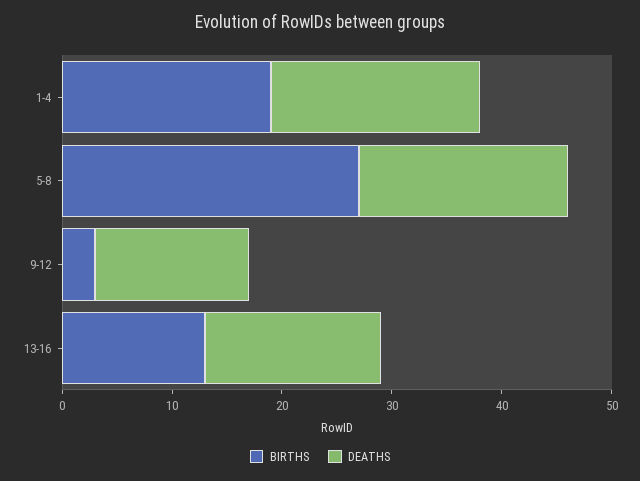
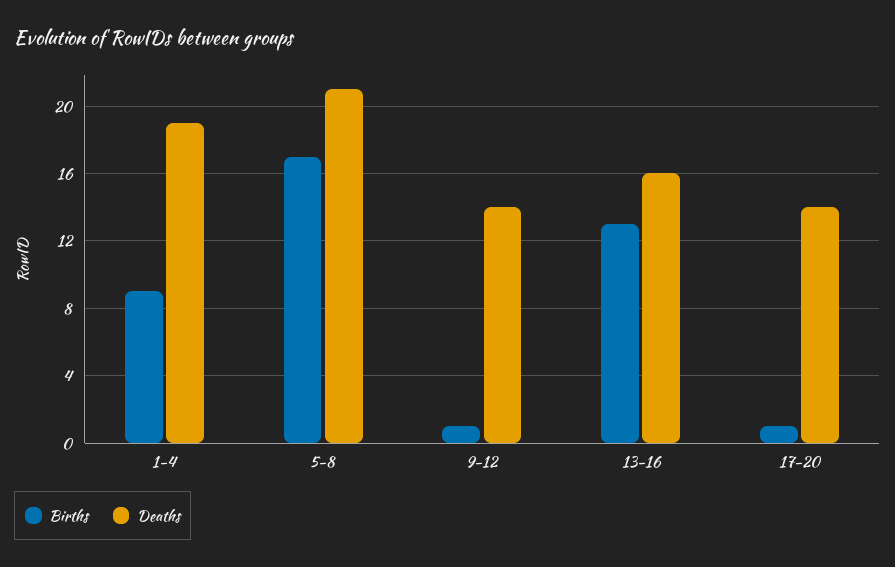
BIRTHS, 1-4: 19 -> 9
BIRTHS, 5-8: 27 -> 17
DEATHS, 5-8: 19 -> 21
BIRTHS, 9-12: 3 -> 1
BIRTHS, 17-20: none -> 1
DEATHS, 17-20: none -> 14

